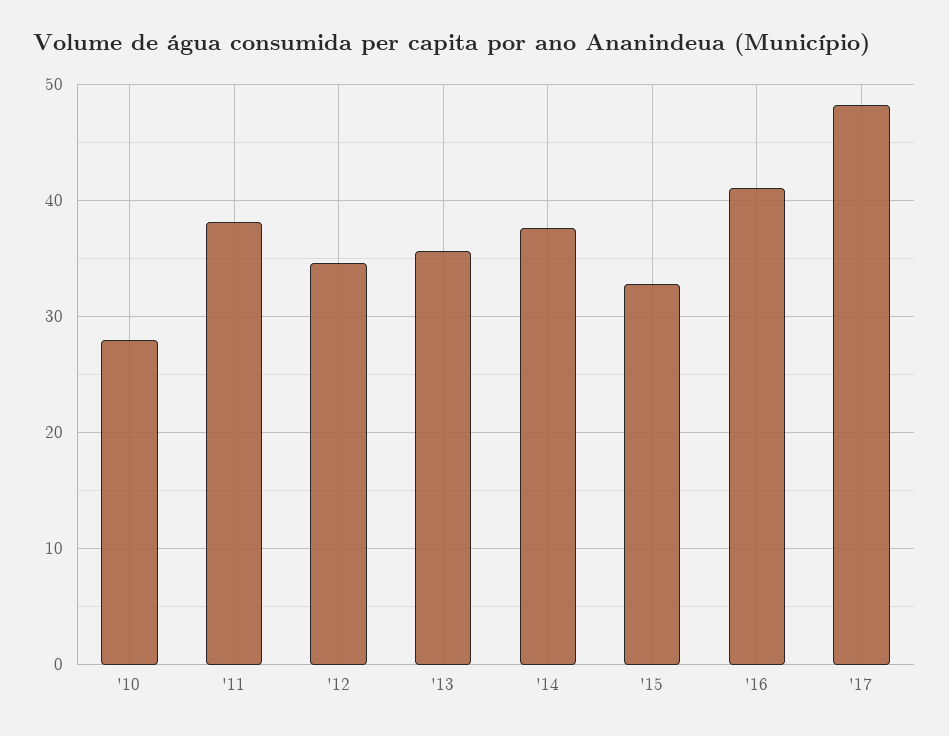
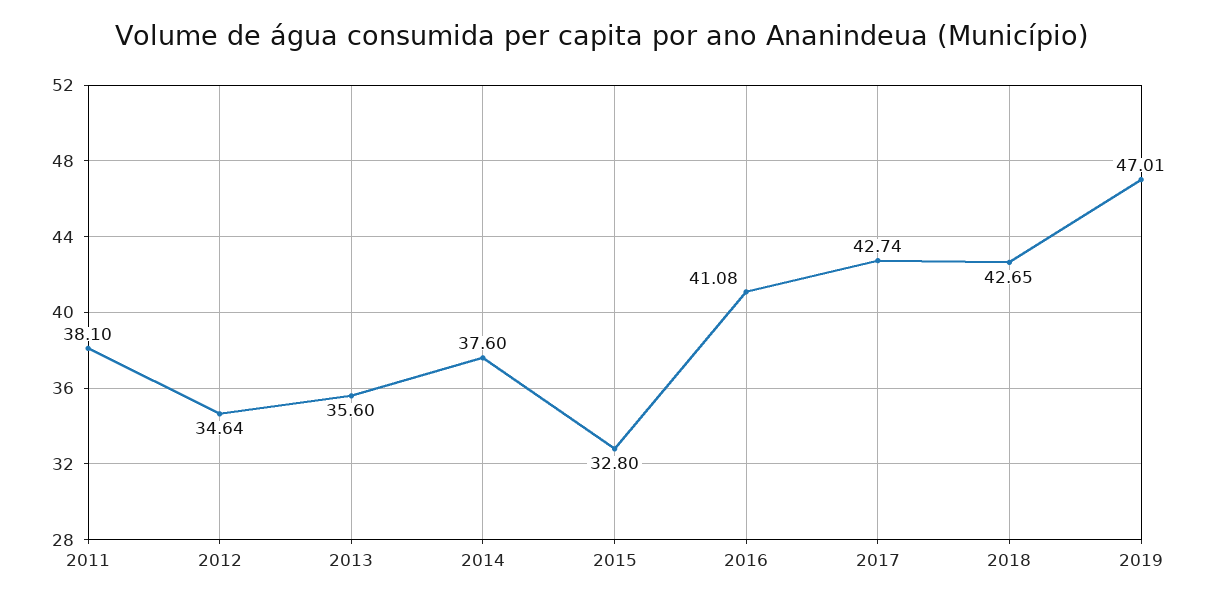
'10: 28 -> none
'17: 48 -> 42.74
2018: none -> 42.65
2019: none -> 47.01

